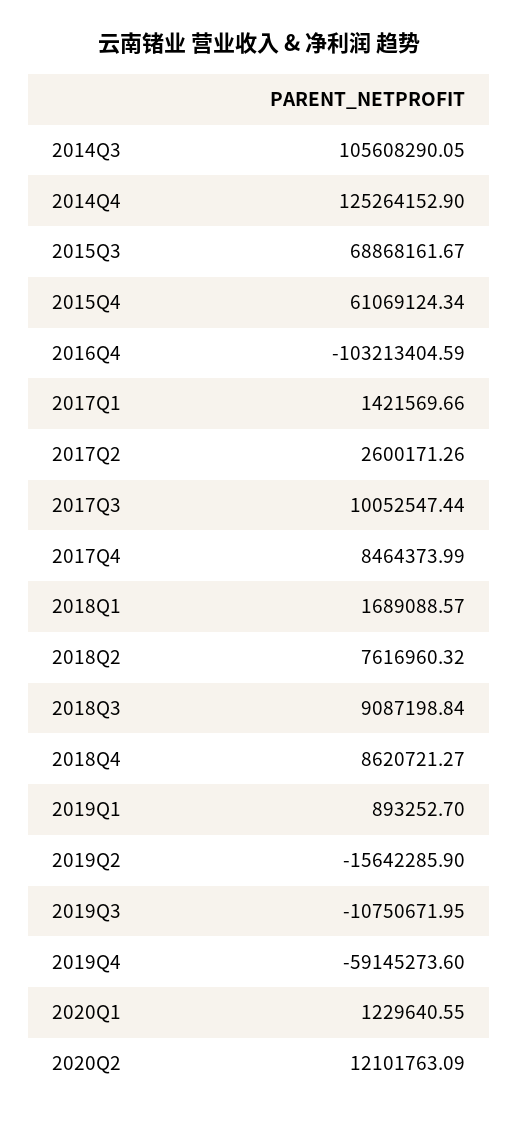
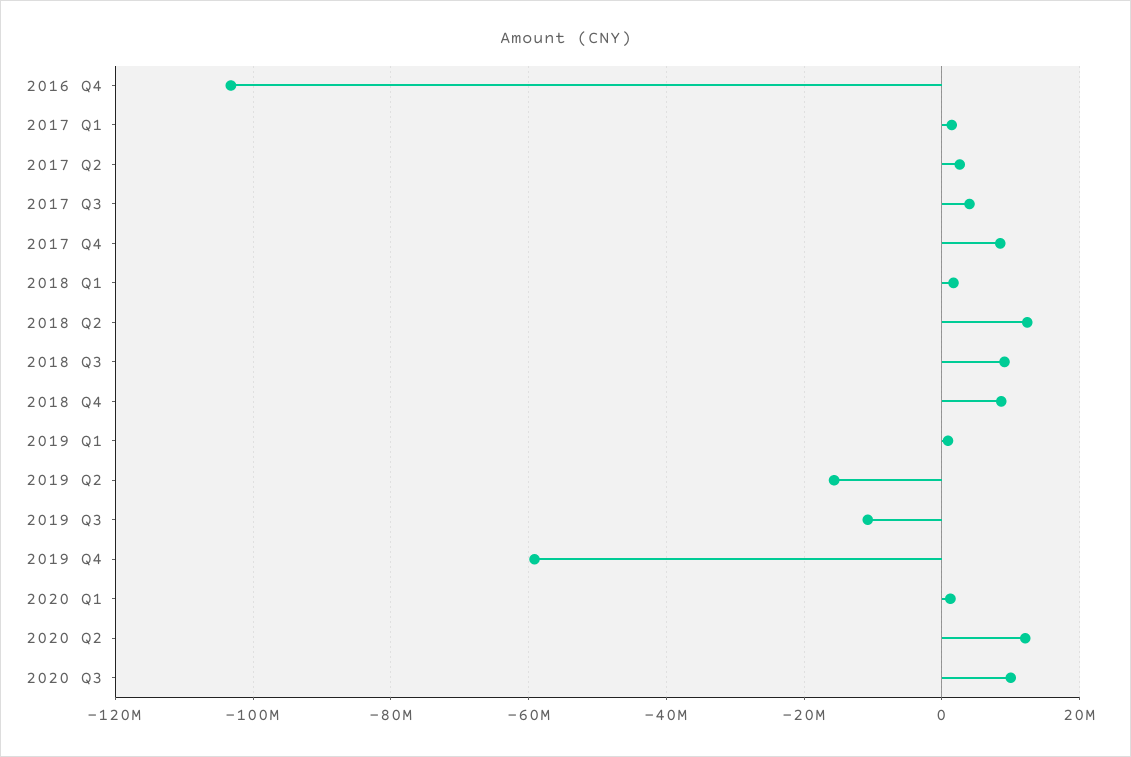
2014Q3: 105608290.05 -> none
2014Q4: 125264152.9 -> none
2015Q3: 68868161.67 -> none
2015Q4: 61069124.34 -> none
2017Q3: 10052547.44 -> 4000000
2018Q2: 7616960.32 -> 12000000
2020 Q3: none -> 10000000

